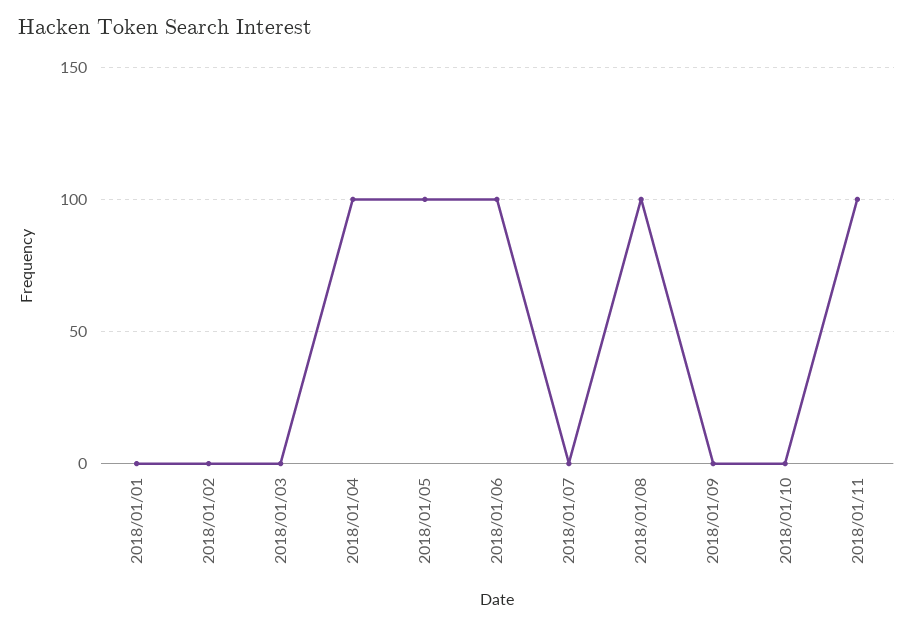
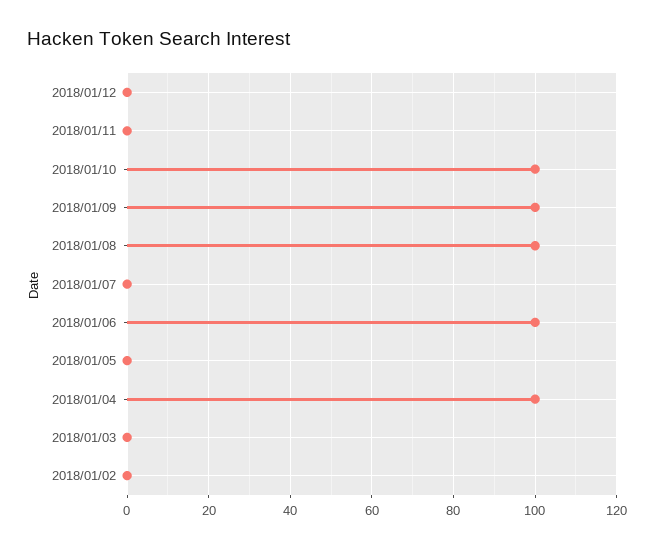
2018/01/01: 0 -> none
2018/01/05: 100 -> 0
2018/01/09: 0 -> 100
2018/01/10: 0 -> 100
2018/01/11: 100 -> 0
2018/01/12: none -> 0

